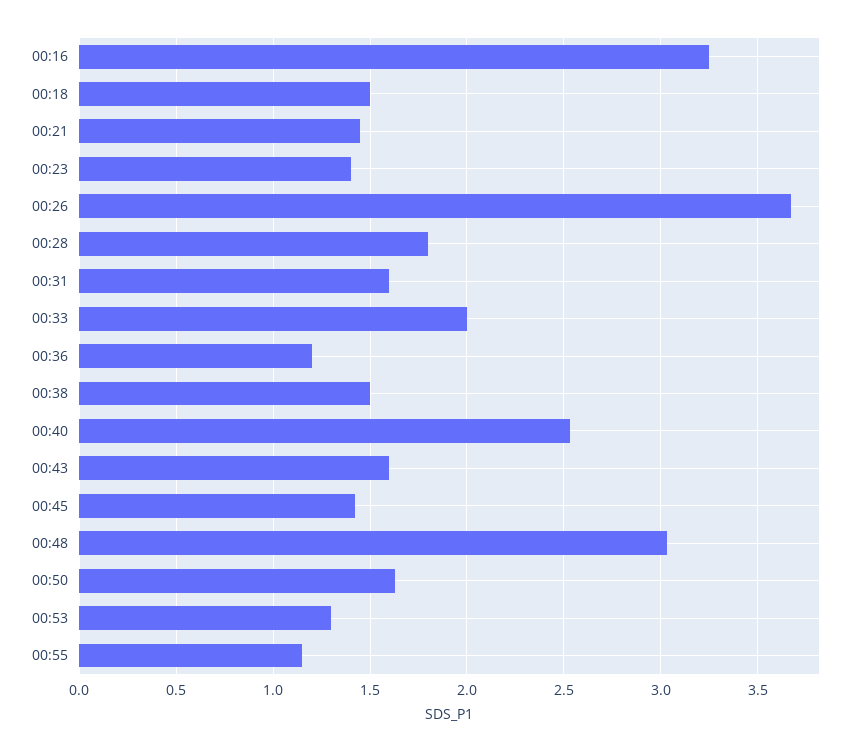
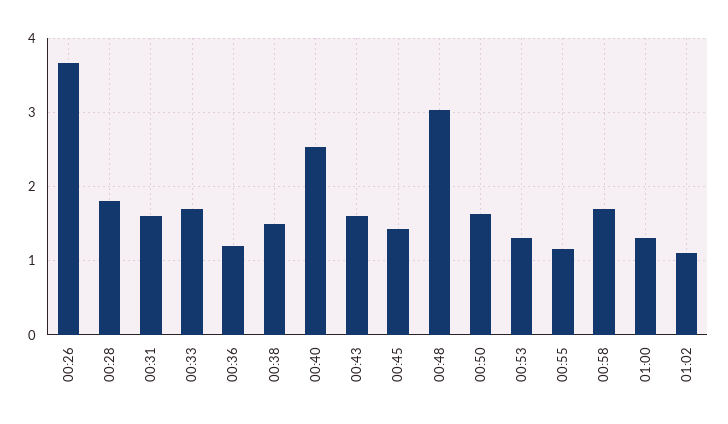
00:16: 3.25 -> none
00:18: 1.5 -> none
00:21: 1.45 -> none
00:23: 1.4 -> none
00:33: 2 -> 1.7
00:58: none -> 1.7
01:00: none -> 1.3
01:02: none -> 1.1

